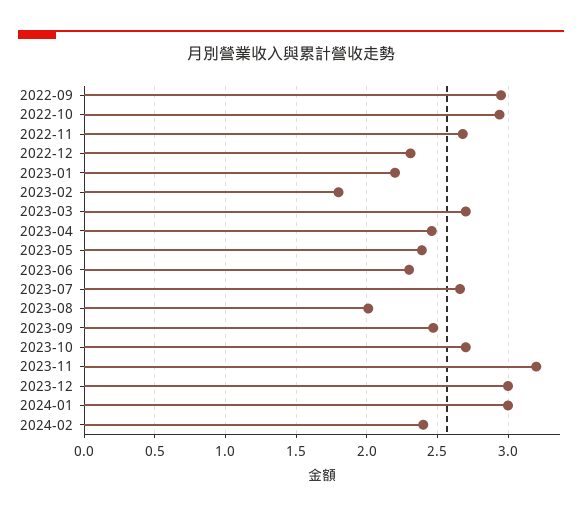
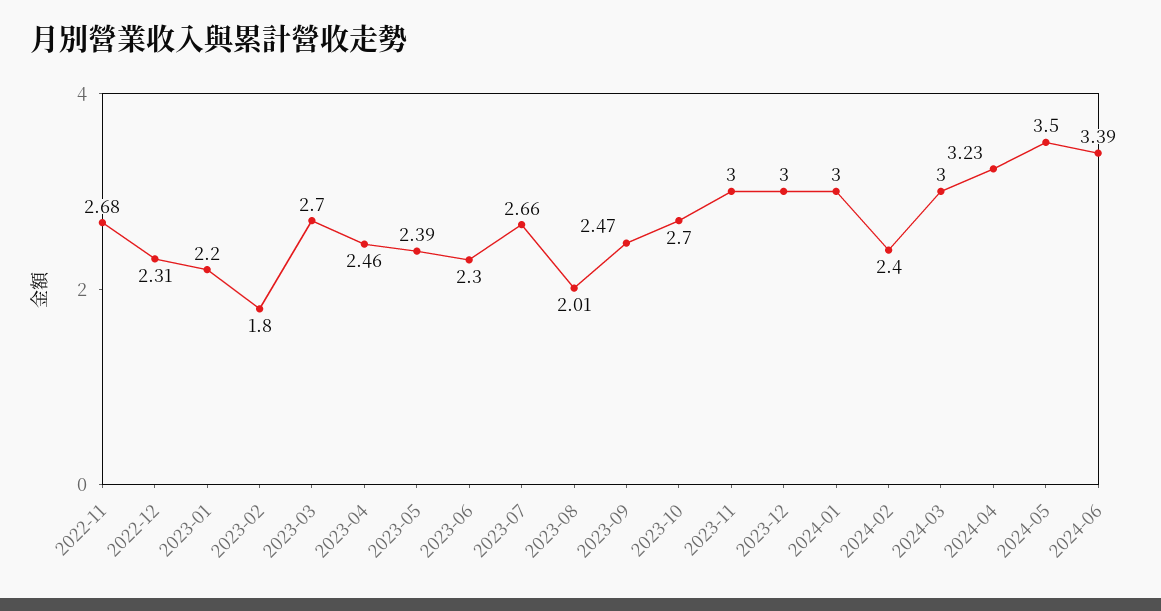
2022-09: 2.95 -> none
2022-10: 2.95 -> none
2023-11: 3.2 -> 3
2024-03: none -> 3
2024-04: none -> 3.23
2024-05: none -> 3.5
2024-06: none -> 3.39

